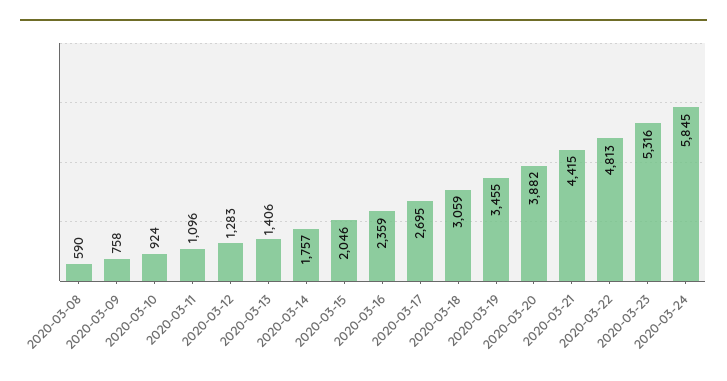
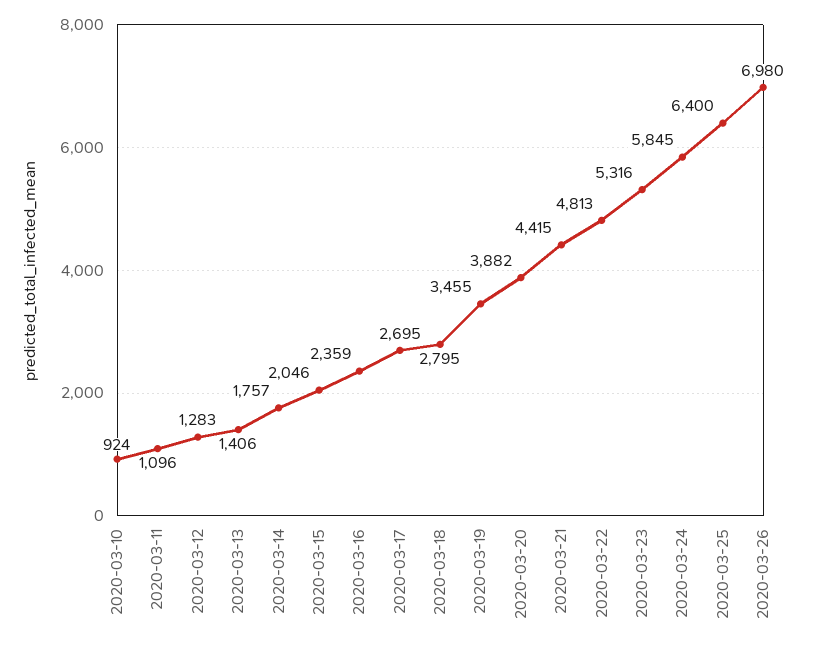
2020-03-08: 590 -> none
2020-03-09: 758 -> none
2020-03-18: 3059 -> 2795
2020-03-25: none -> 6400
2020-03-26: none -> 6980

